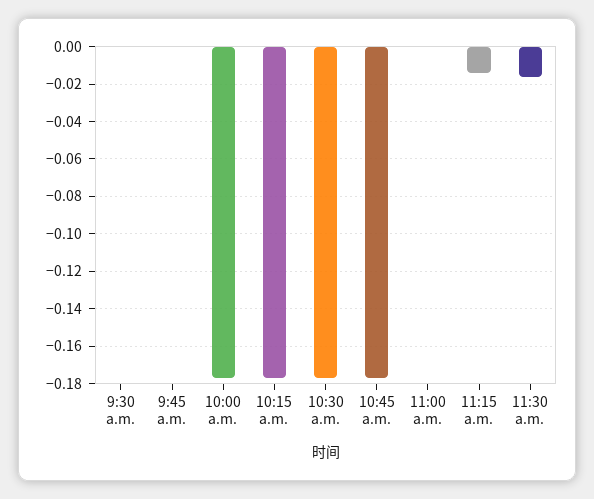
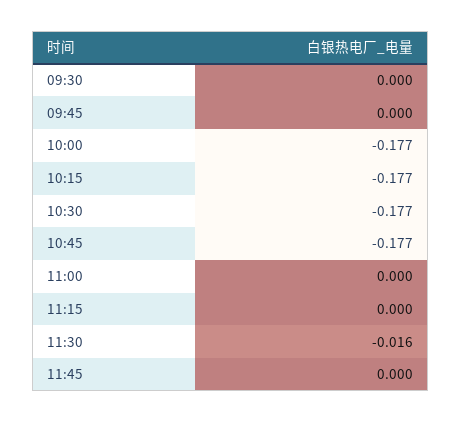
11:15 a.m.: -0.015 -> 0
11:45: none -> 0

